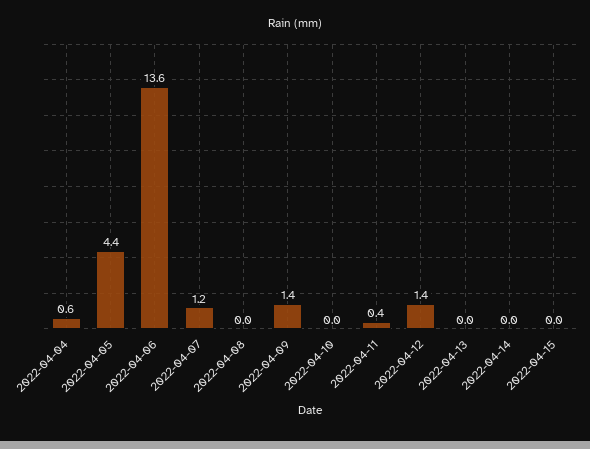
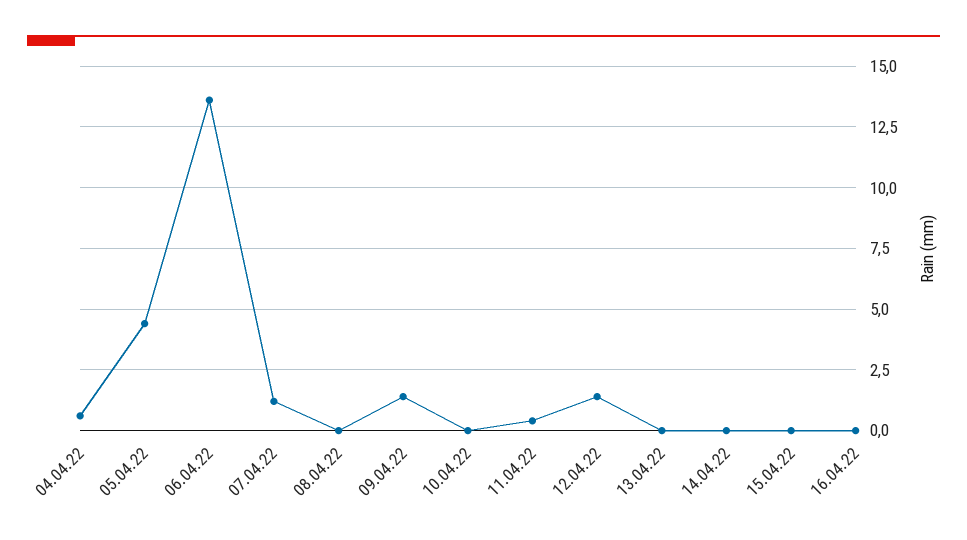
16.04.22: none -> 0

